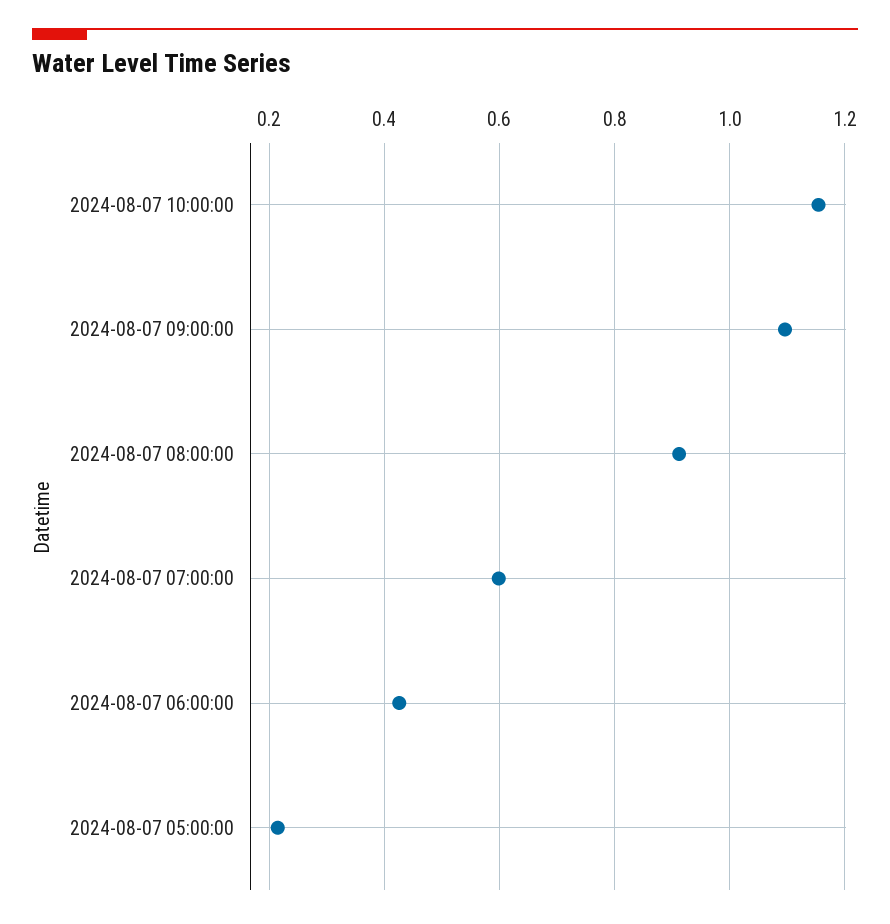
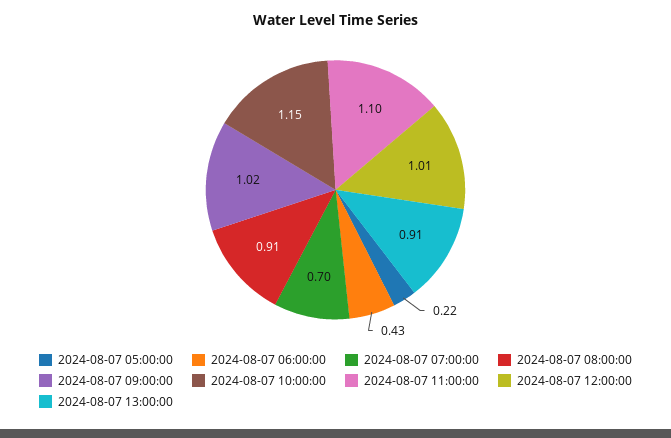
2024-08-07 09:00:00: 1.1 -> 1.02
2024-08-07 07:00:00: 0.6 -> 0.7
2024-08-07 11:00:00: none -> 1.1
2024-08-07 12:00:00: none -> 1.01
2024-08-07 13:00:00: none -> 0.91

